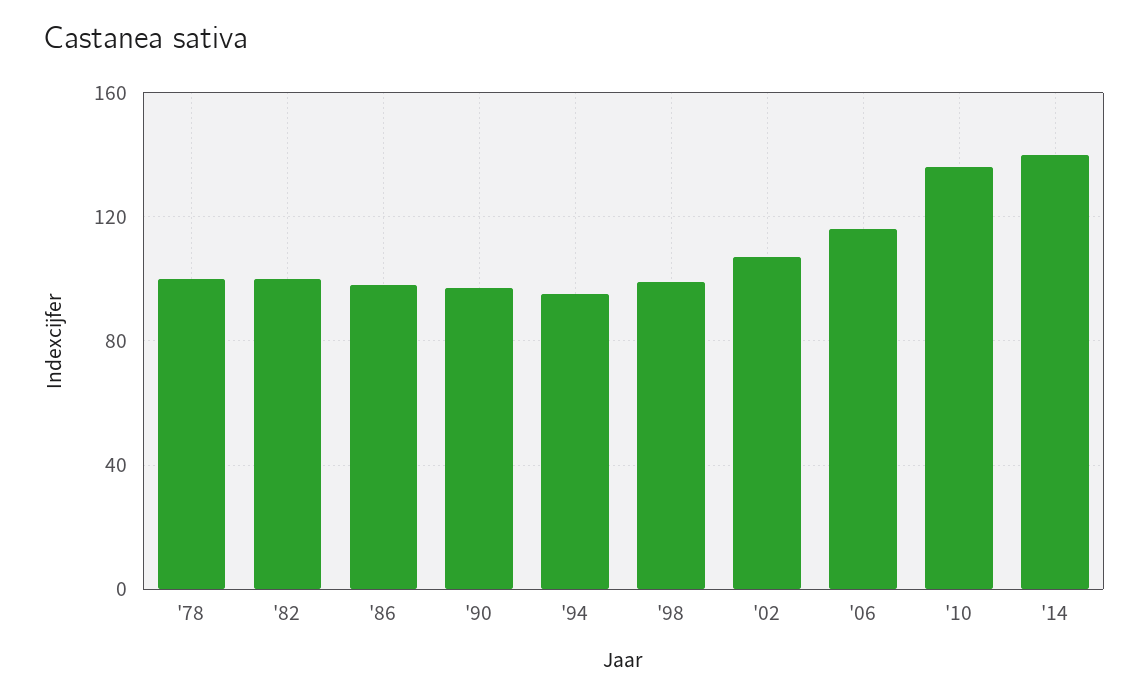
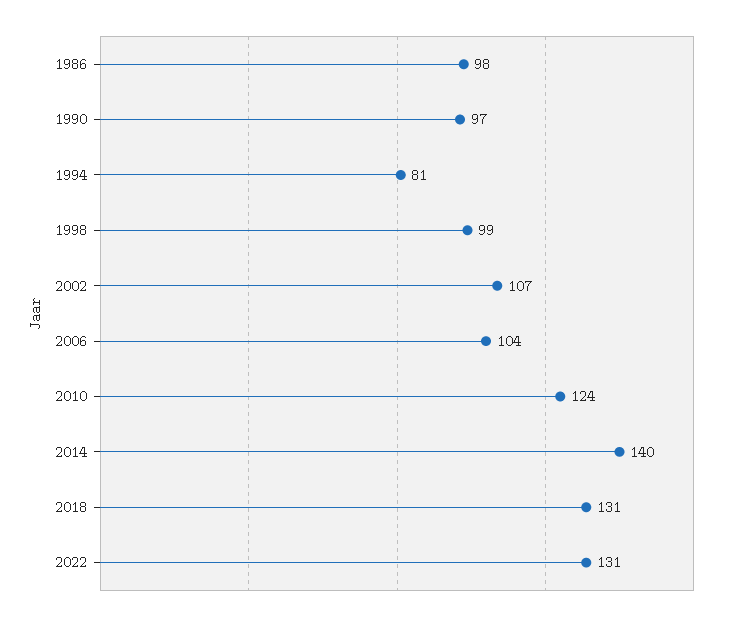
'78: 100 -> none
'82: 100 -> none
'94: 95 -> 81
'06: 115 -> 104
'10: 135 -> 124
2018: none -> 131
2022: none -> 131

